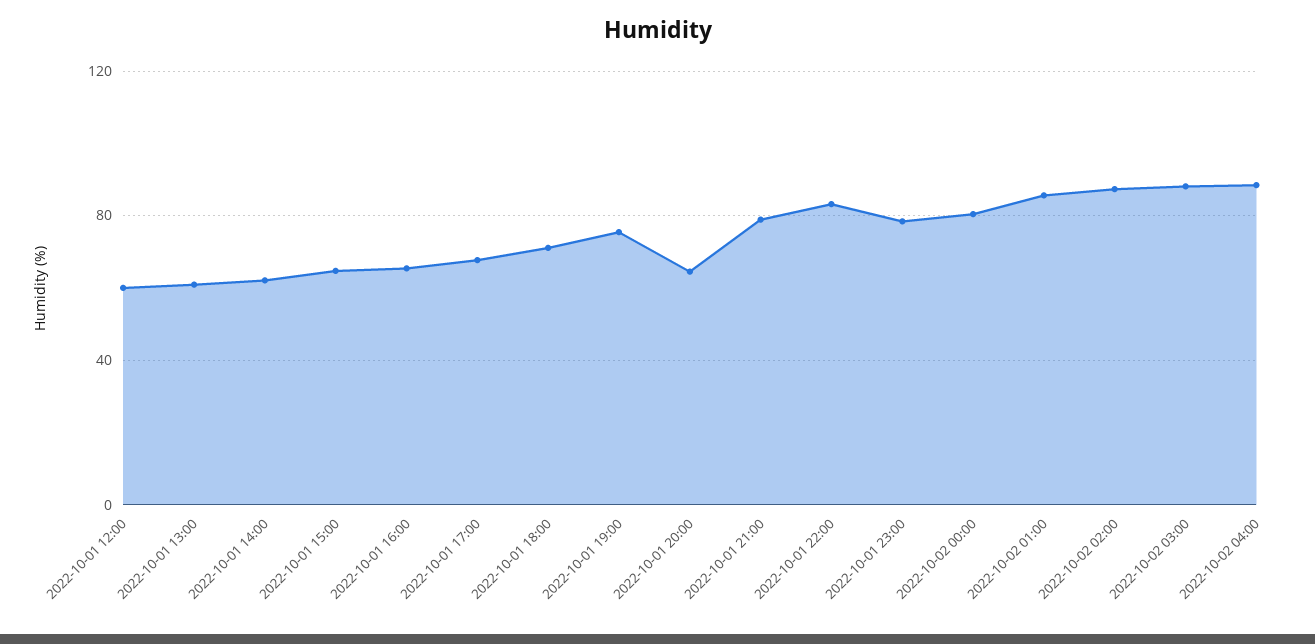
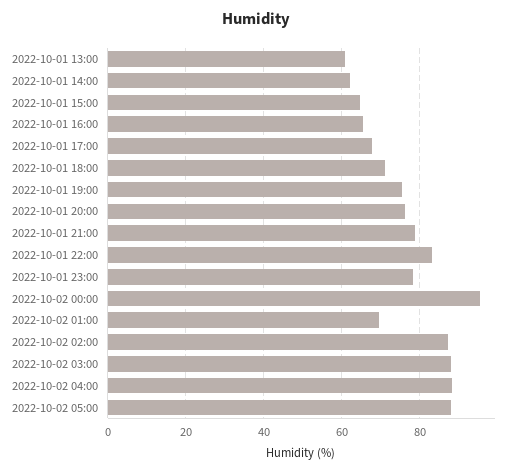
2022-10-01 12:00: 60 -> none
2022-10-01 20:00: 65 -> 76
2022-10-02 00:00: 80 -> 96
2022-10-02 01:00: 85 -> 70
2022-10-02 05:00: none -> 88

